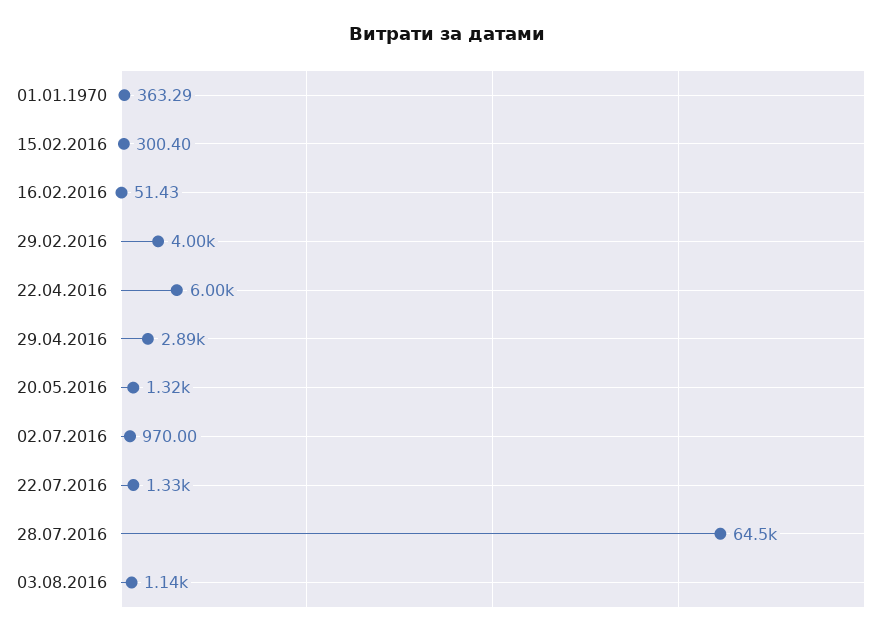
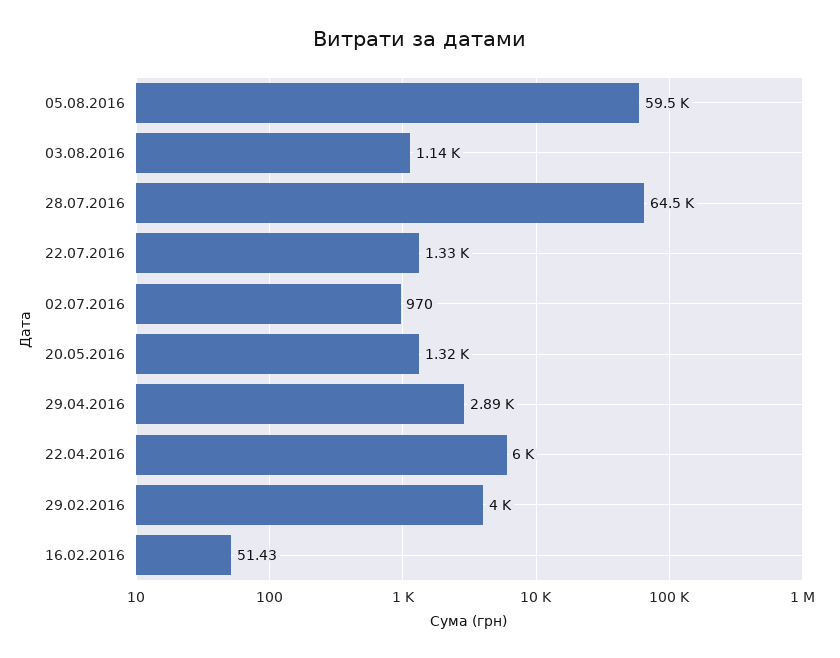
01.01.1970: 363.29 -> none
15.02.2016: 300.4 -> none
05.08.2016: none -> 59500

